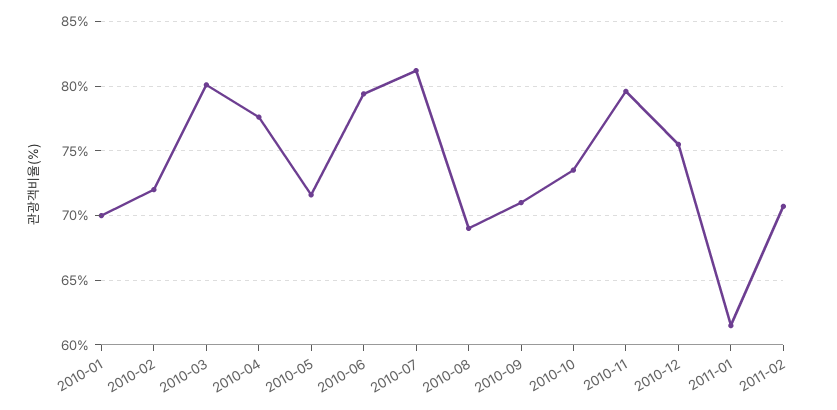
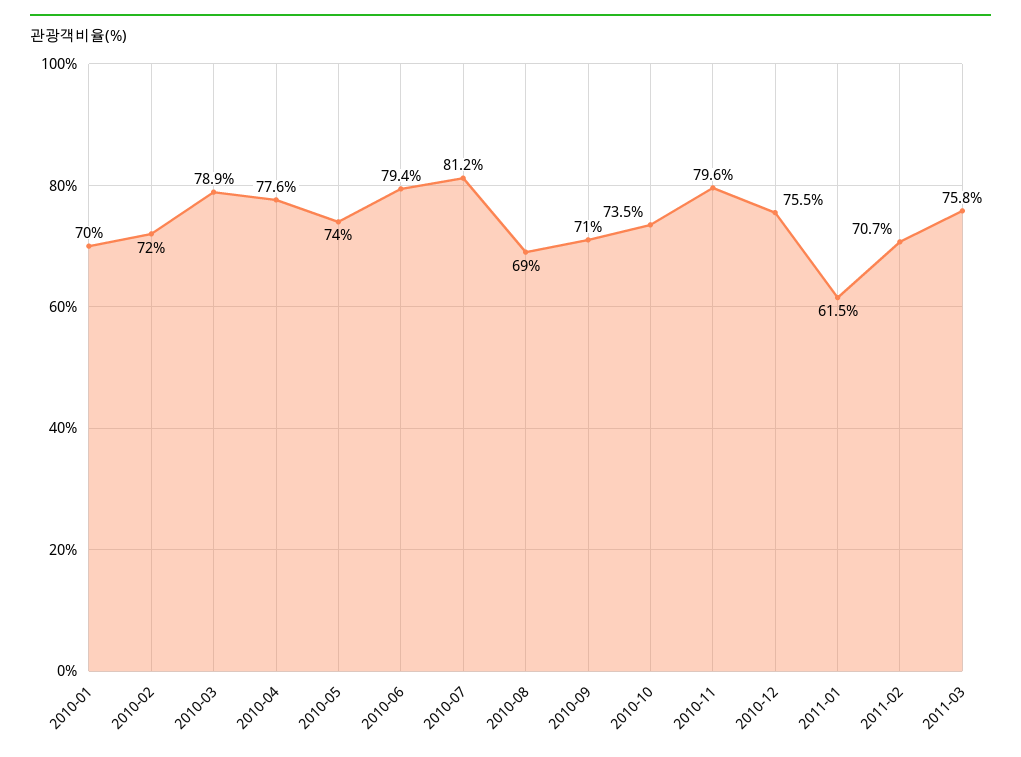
2010-03: 80 -> 78.9
2010-05: 71.5 -> 74
2011-03: none -> 75.8

